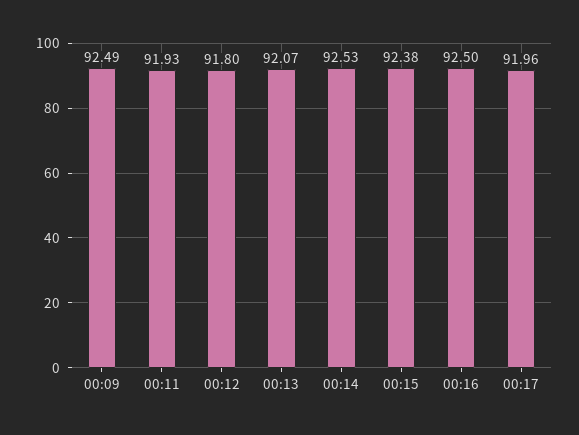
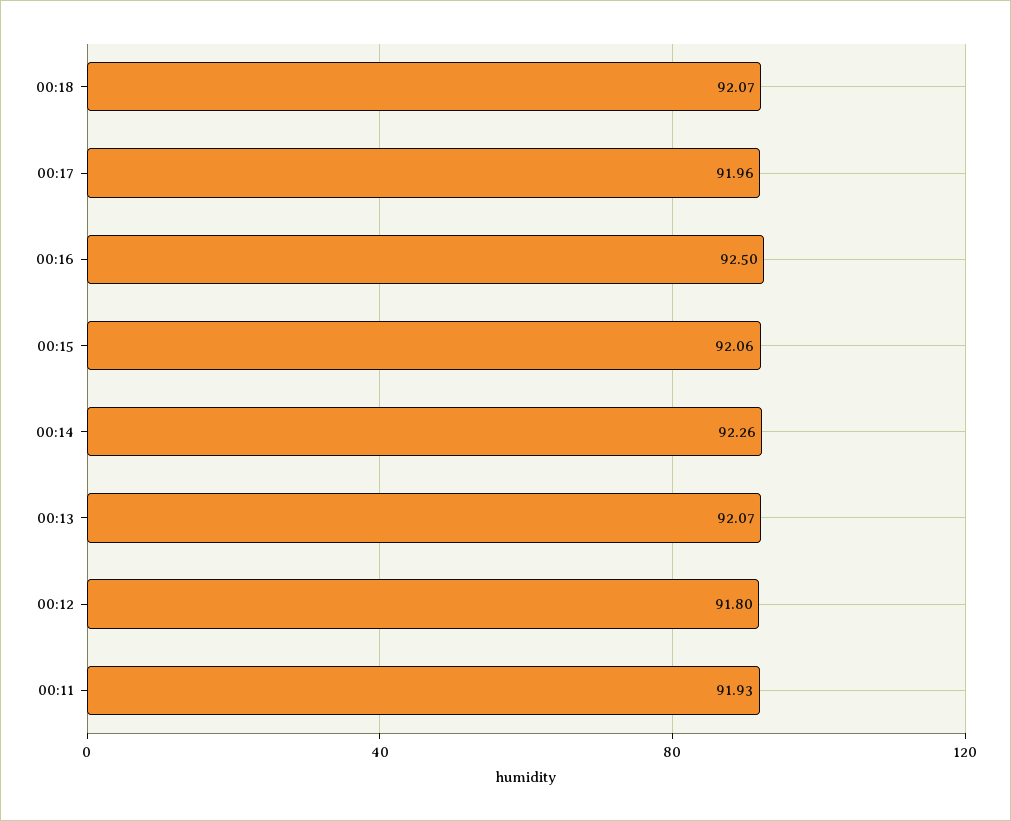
00:09: 92.49 -> none
00:14: 92.53 -> 92.26
00:15: 92.38 -> 92.06
00:18: none -> 92.07

